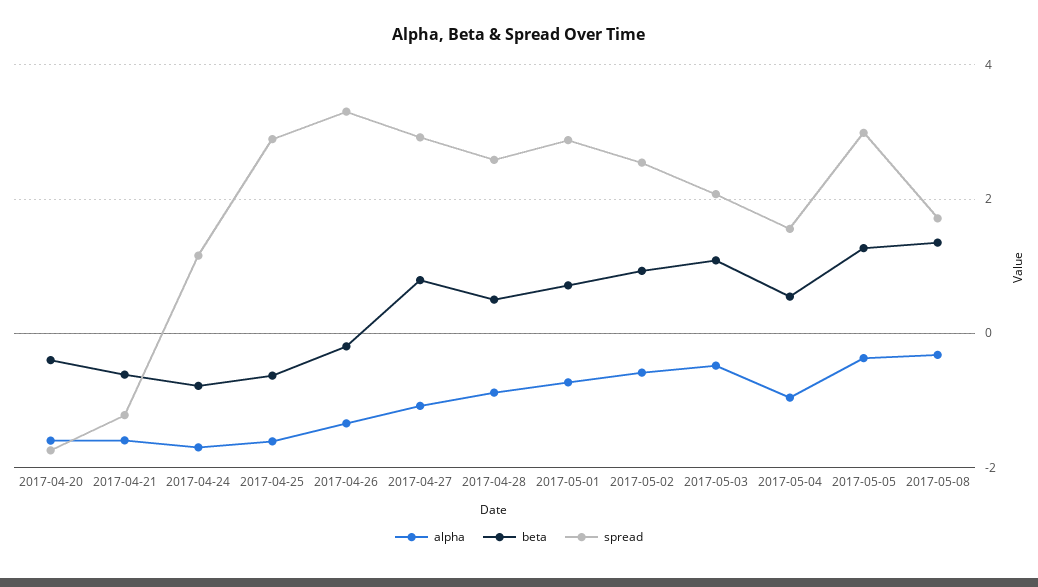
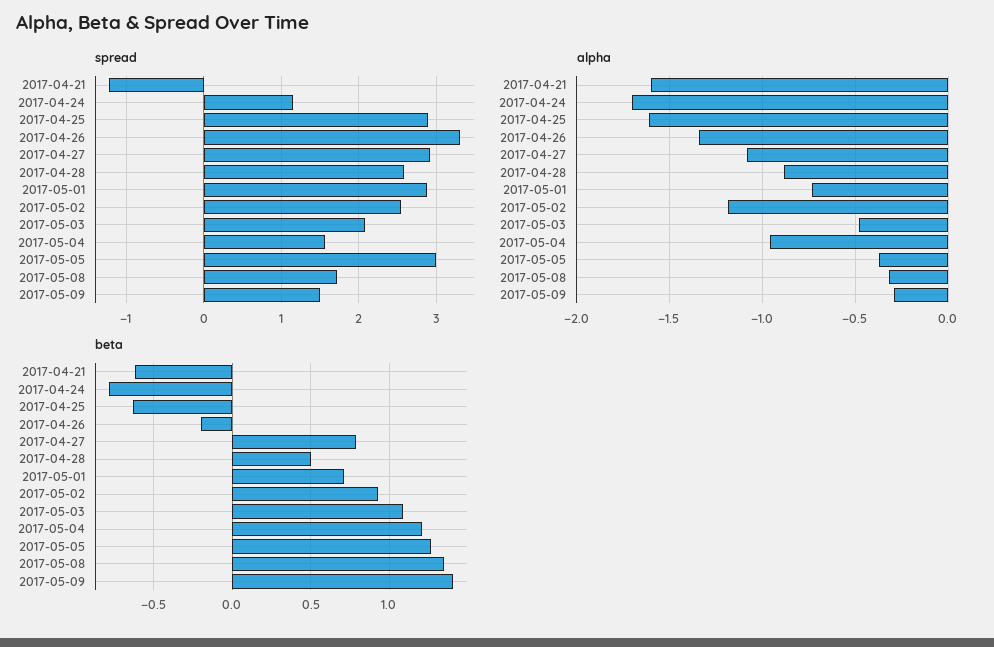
alpha, 2017-04-20: -1.6 -> none
beta, 2017-04-20: -0.4 -> none
spread, 2017-04-20: -1.8 -> none
alpha, 2017-05-02: -0.6 -> -1.2
beta, 2017-05-04: 0.6 -> 1.2
spread, 2017-05-09: none -> 1.5
alpha, 2017-05-09: none -> -0.3
beta, 2017-05-09: none -> 1.4

